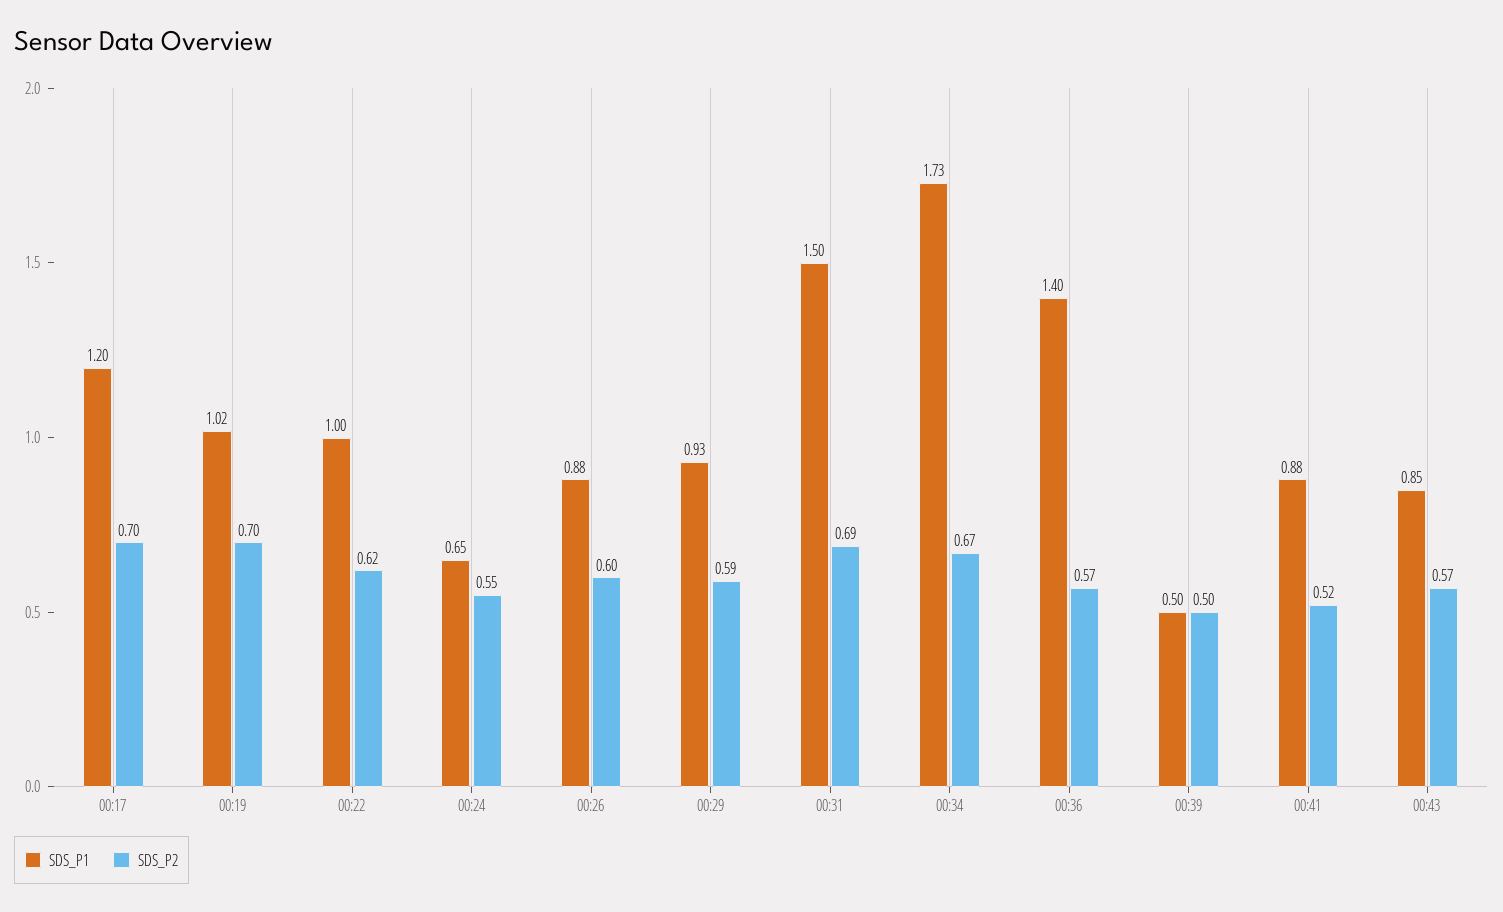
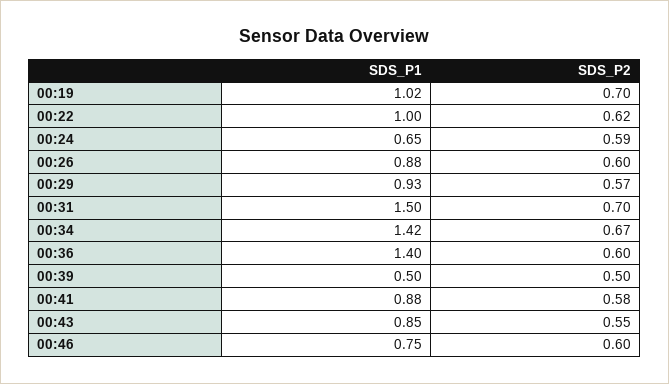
SDS_P1, 00:17: 1.2 -> none
SDS_P2, 00:17: 0.7 -> none
SDS_P2, 00:24: 0.55 -> 0.59
SDS_P2, 00:29: 0.59 -> 0.57
SDS_P2, 00:31: 0.69 -> 0.7
SDS_P1, 00:34: 1.73 -> 1.42
SDS_P2, 00:36: 0.57 -> 0.6
SDS_P2, 00:41: 0.52 -> 0.58
SDS_P2, 00:43: 0.57 -> 0.55
SDS_P1, 00:46: none -> 0.75
SDS_P2, 00:46: none -> 0.6

